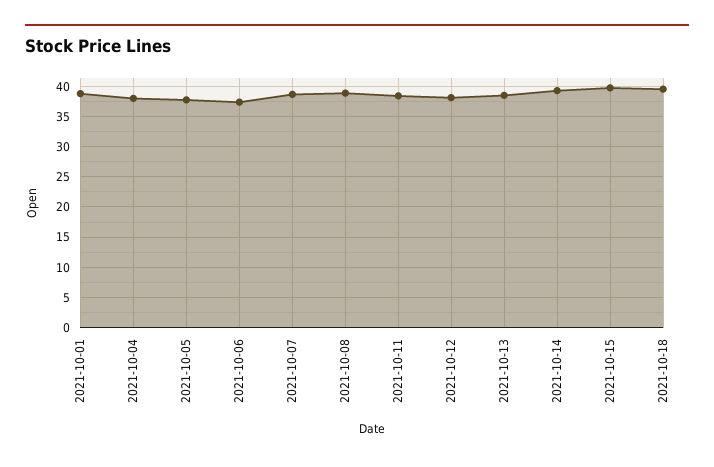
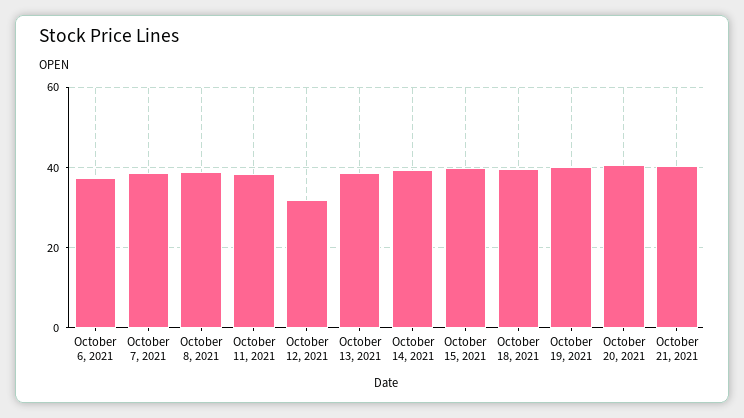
2021-10-01: 39 -> none
2021-10-04: 38 -> none
2021-10-05: 38 -> none
2021-10-12: 38 -> 32
October 19, 2021: none -> 40
October 20, 2021: none -> 40
October 21, 2021: none -> 40

